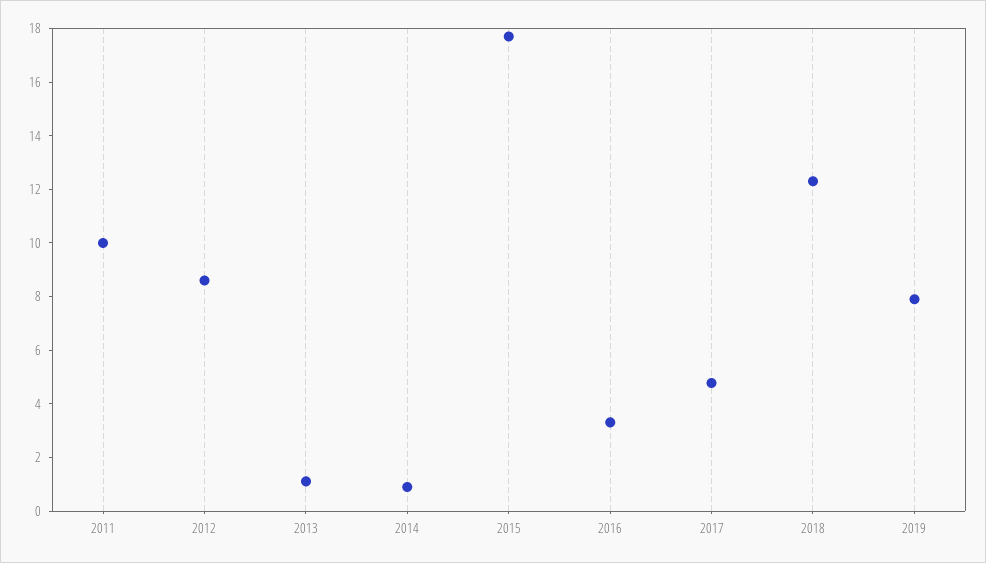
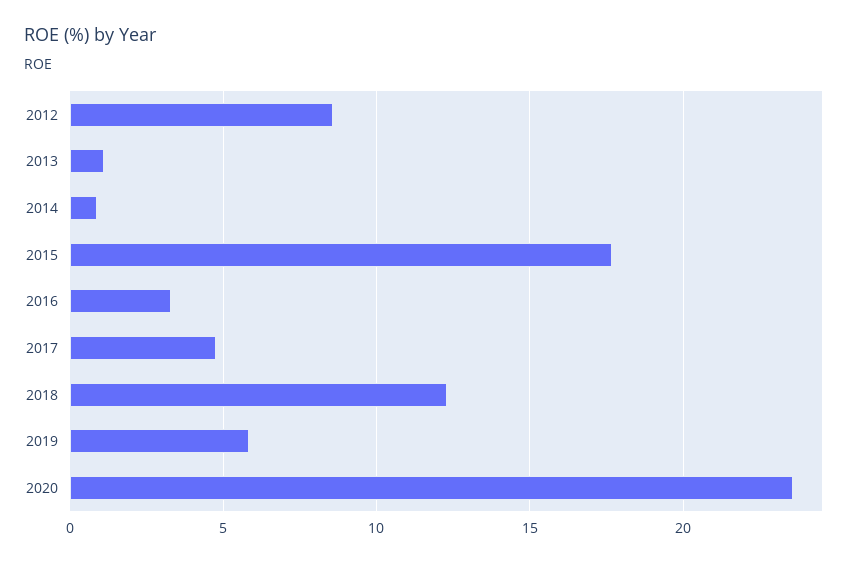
2011: 10 -> none
2019: 8 -> 6
2020: none -> 23.5

